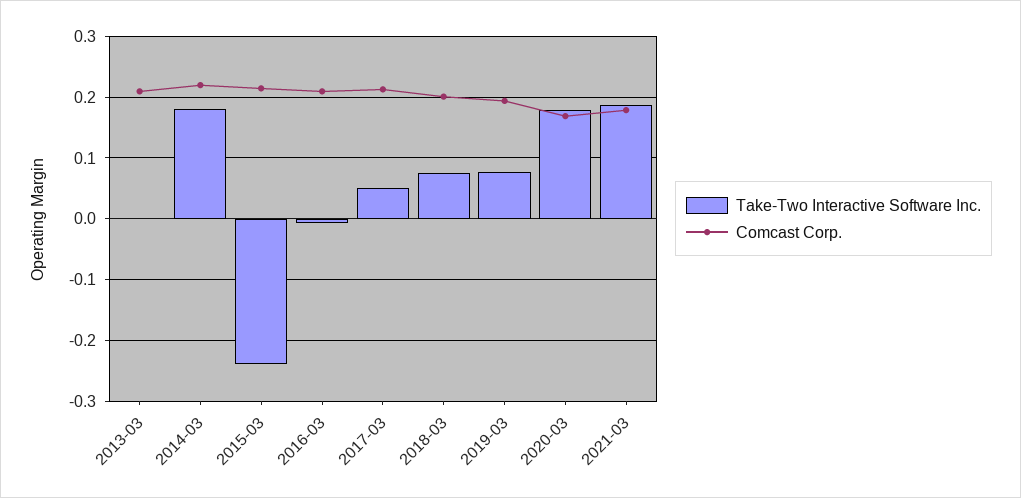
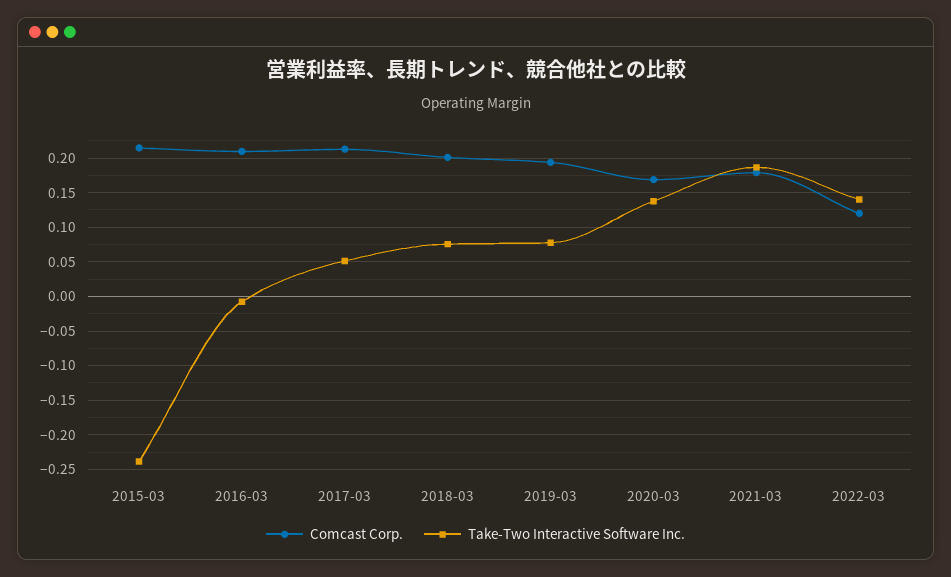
Take-Two Interactive Software Inc., 2013-03: 0 -> none
Comcast Corp., 2013-03: 0.21 -> none
Take-Two Interactive Software Inc., 2014-03: 0.18 -> none
Comcast Corp., 2014-03: 0.22 -> none
Take-Two Interactive Software Inc., 2020-03: 0.18 -> 0.14
Comcast Corp., 2022-03: none -> 0.12
Take-Two Interactive Software Inc., 2022-03: none -> 0.14

